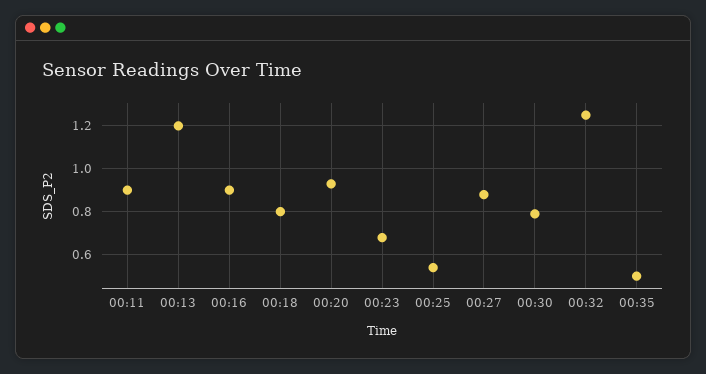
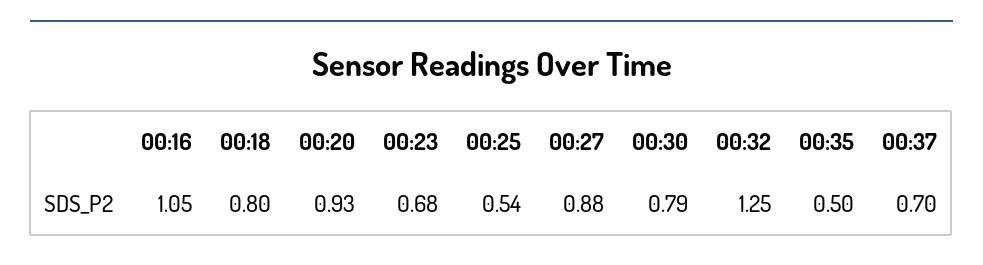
00:11: 0.9 -> none
00:13: 1.2 -> none
00:16: 0.9 -> 1.05
00:37: none -> 0.7

